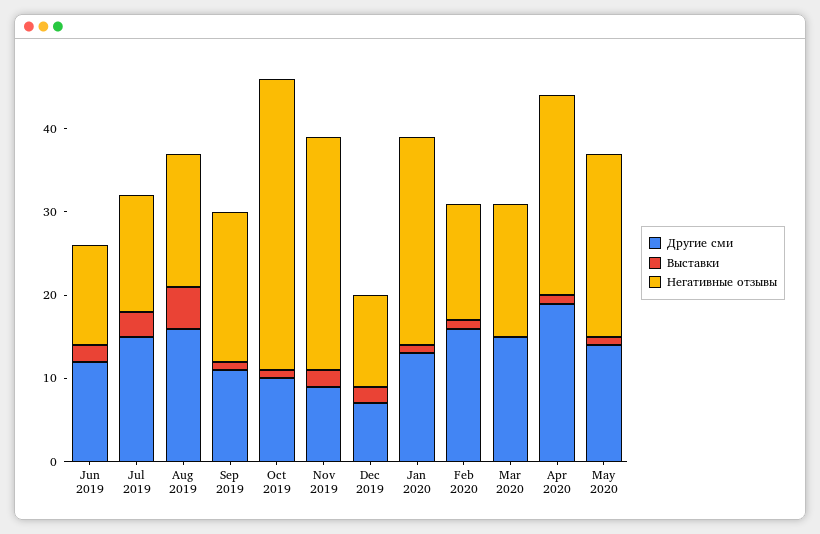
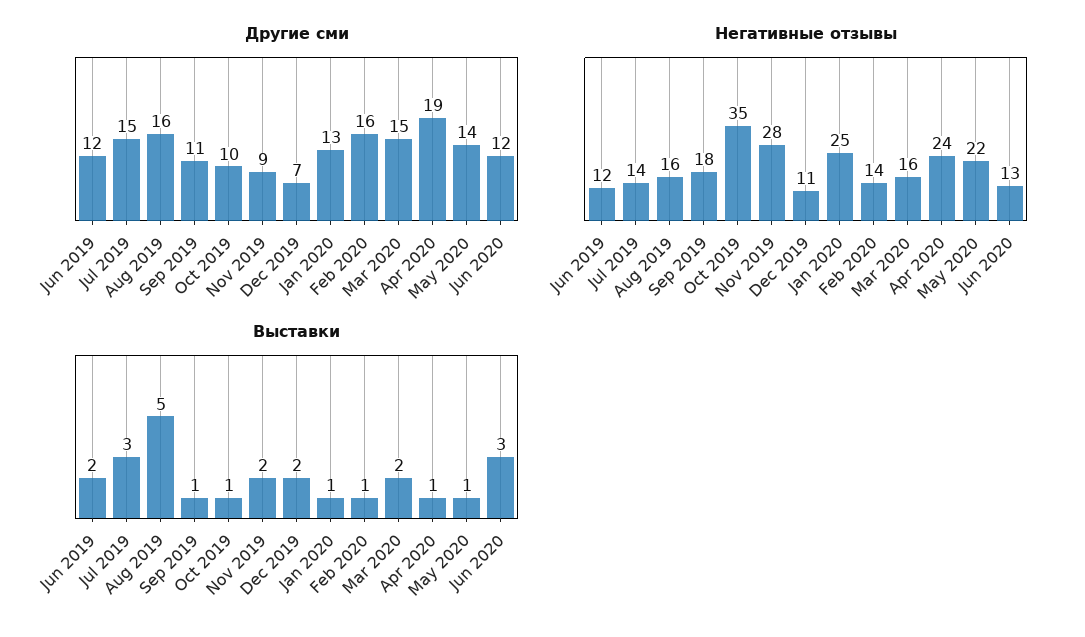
Выставки, Mar 2020: 0 -> 2
Другие сми, Jun 2020: none -> 12
Негативные отзывы, Jun 2020: none -> 13
Выставки, Jun 2020: none -> 3

